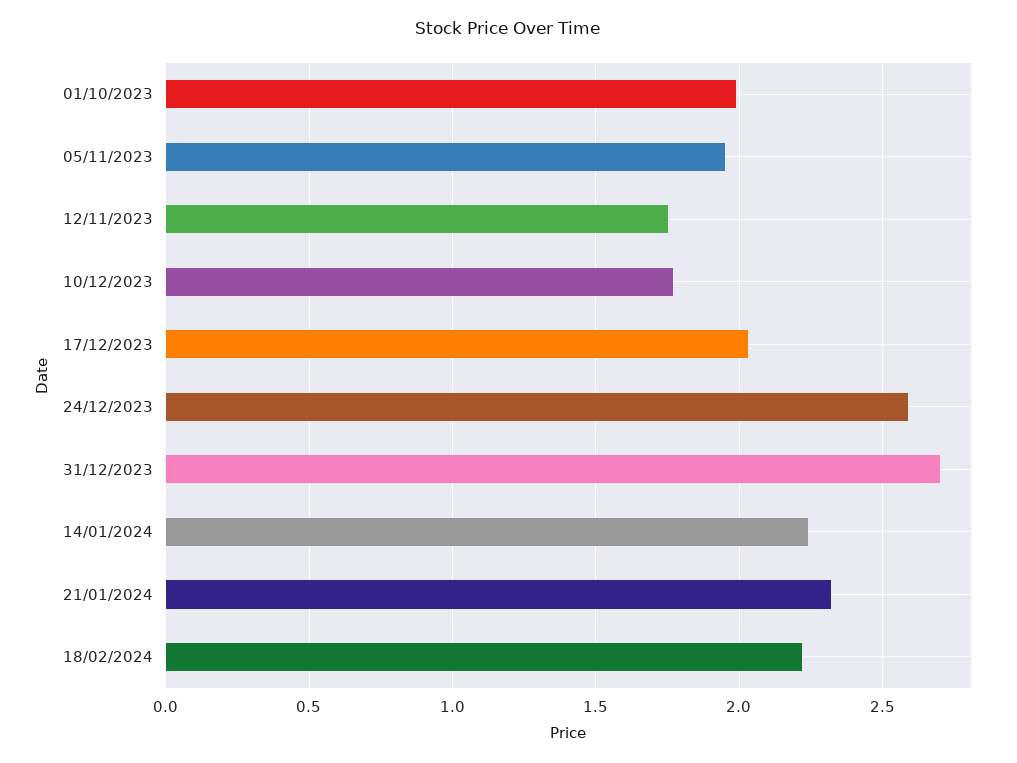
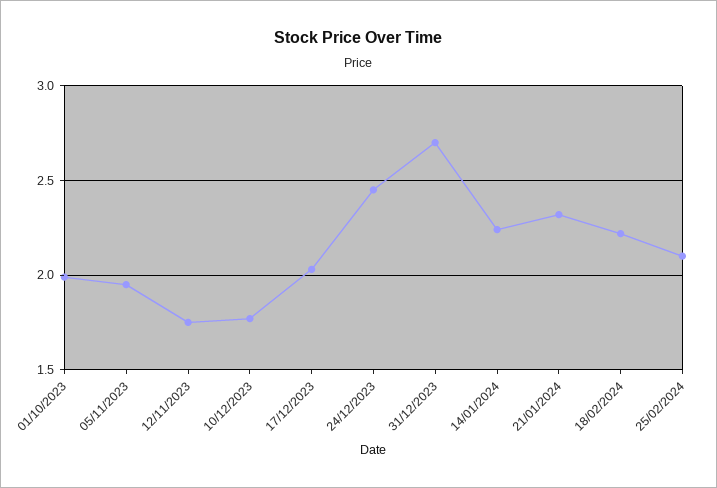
24/12/2023: 2.6 -> 2.45
25/02/2024: none -> 2.1

